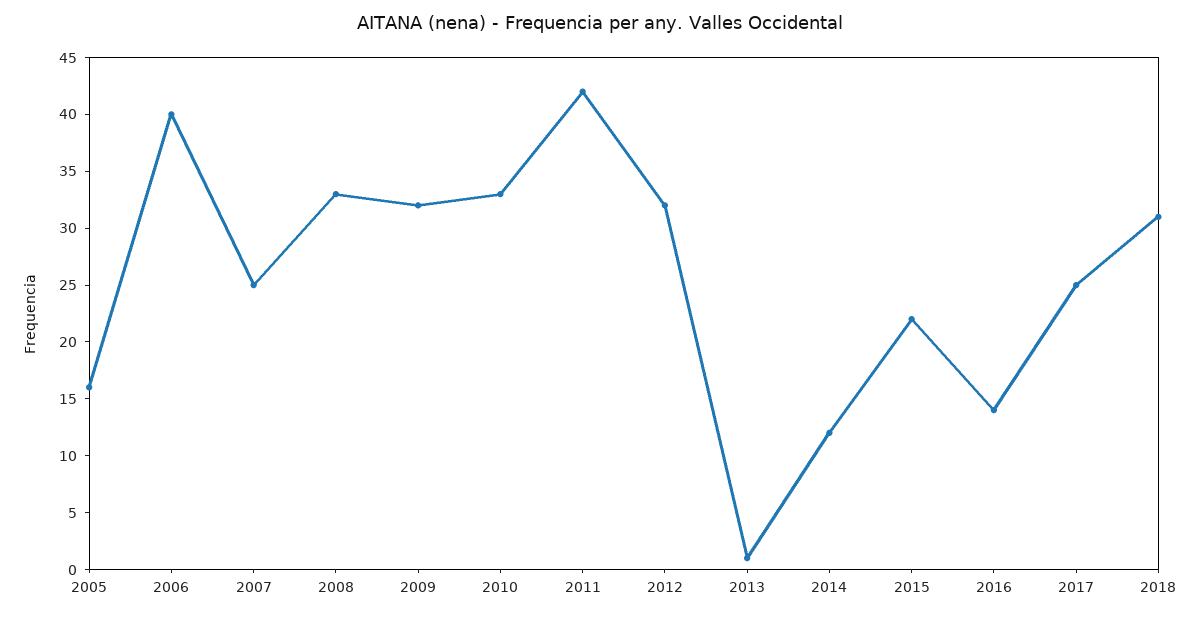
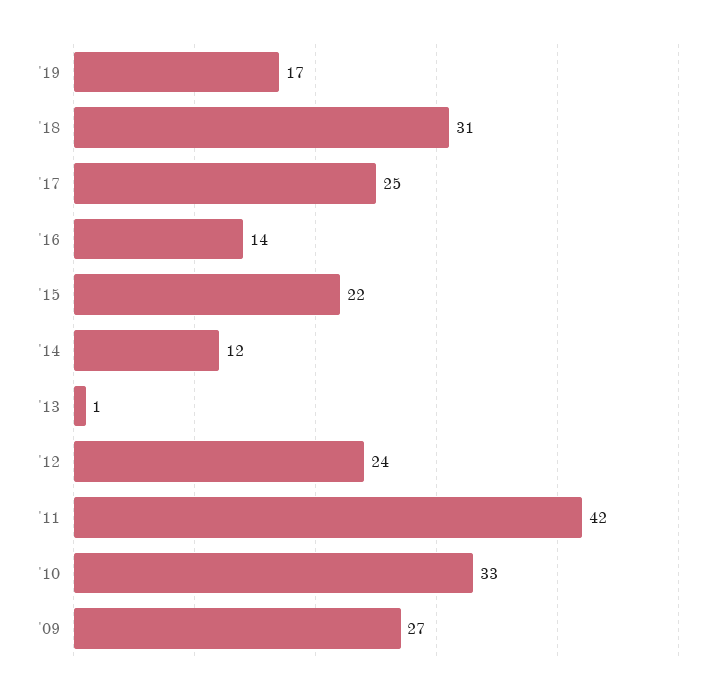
2005: 16 -> none
2006: 40 -> none
2007: 25 -> none
2008: 33 -> none
2009: 32 -> 27
2012: 32 -> 24
'19: none -> 17

